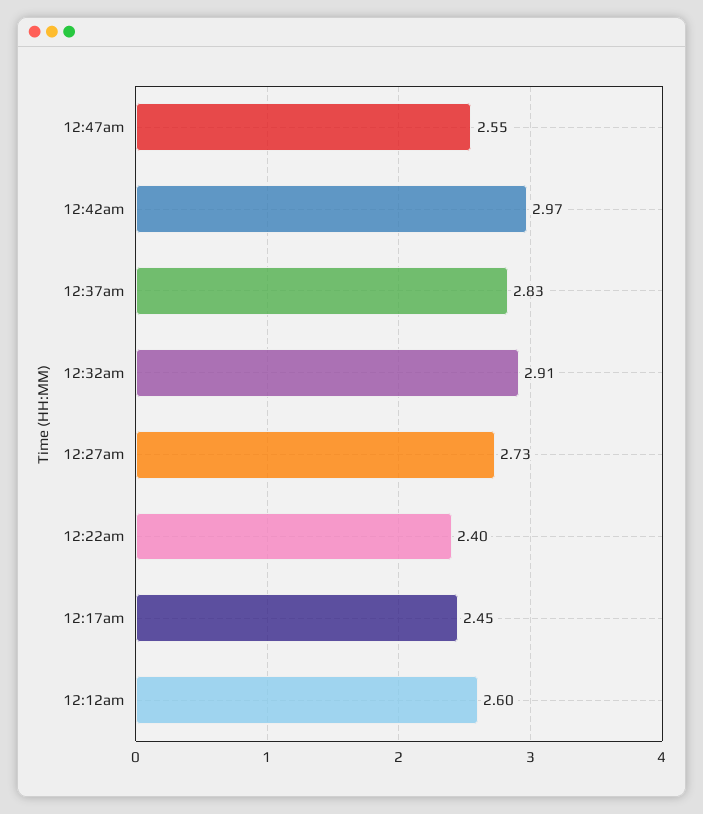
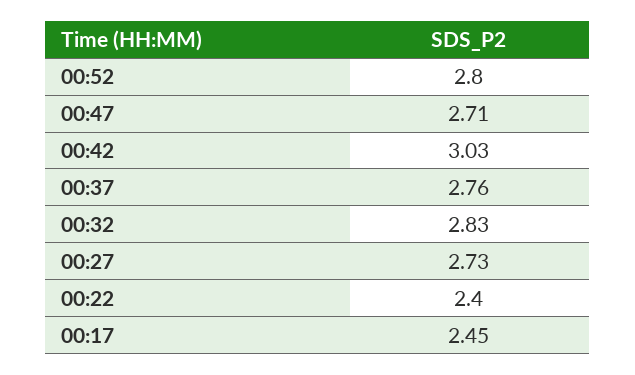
12:47am: 2.55 -> 2.71
12:42am: 2.97 -> 3.03
12:37am: 2.83 -> 2.76
12:32am: 2.91 -> 2.83
12:12am: 2.6 -> none
00:52: none -> 2.8

